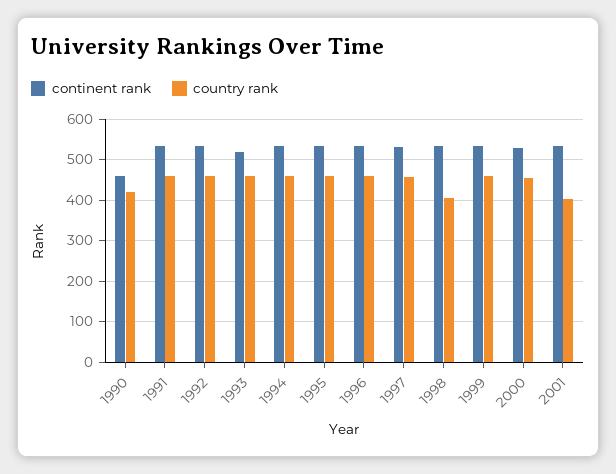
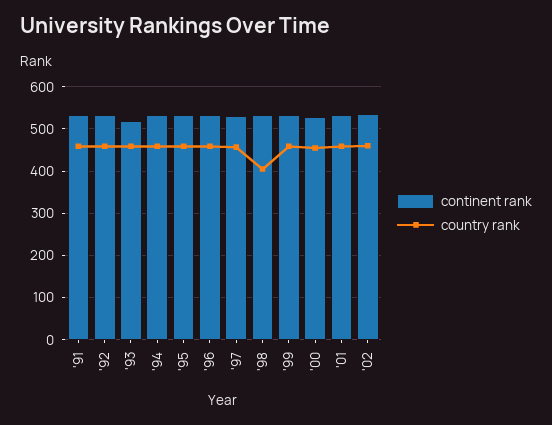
continent rank, 1990: 460 -> none
country rank, 1990: 420 -> none
country rank, 2001: 400 -> 460
continent rank, '02: none -> 540
country rank, '02: none -> 460

